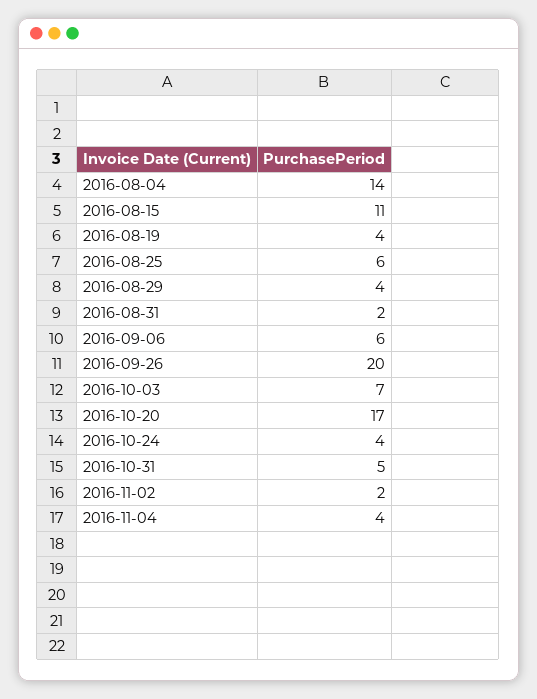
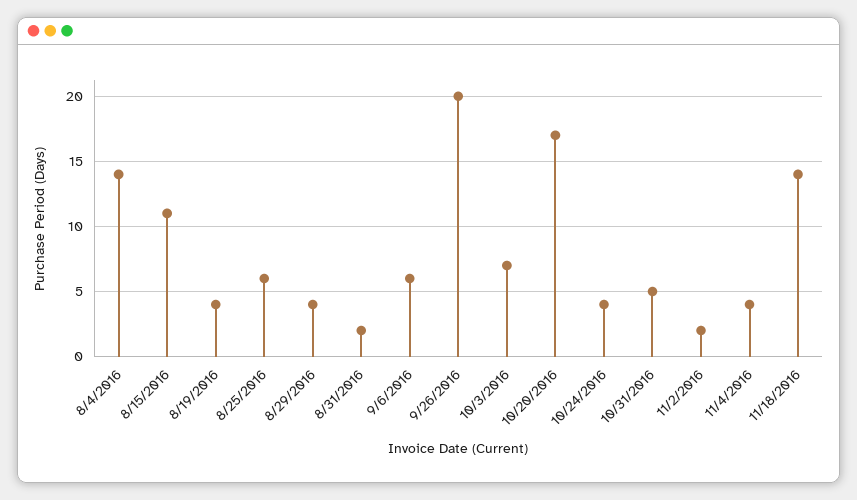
11/18/2016: none -> 14

